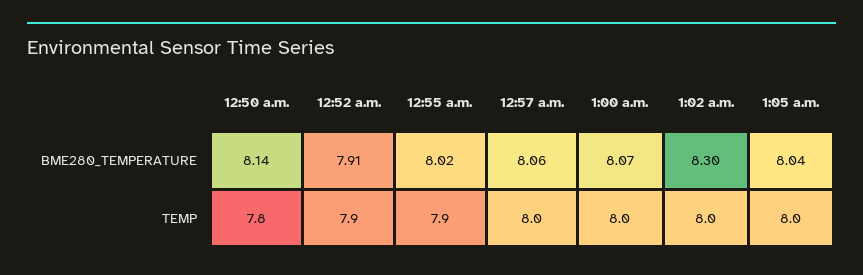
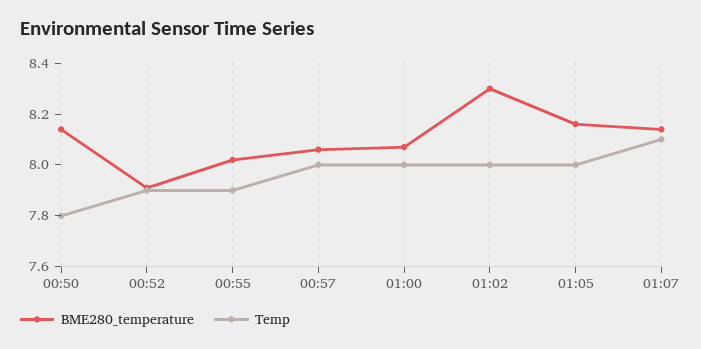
BME280_TEMPERATURE, 1:05 a.m.: 8.04 -> 8.15
BME280_TEMPERATURE, 01:07: none -> 8.15
TEMP, 01:07: none -> 8.1

